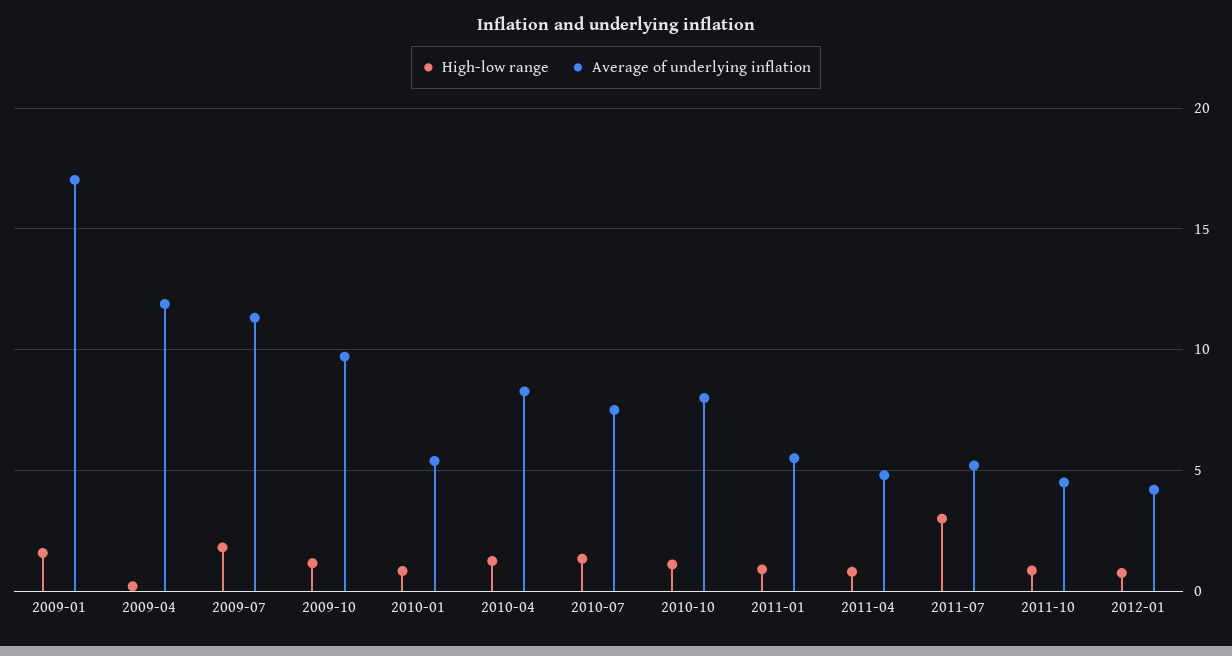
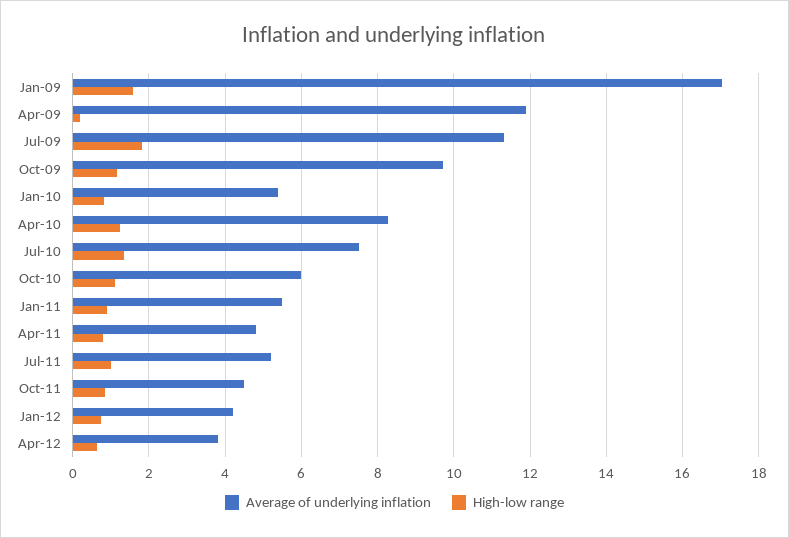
Average of underlying inflation, 2010-10: 8 -> 6
High-low range, 2011-07: 3 -> 1
Average of underlying inflation, Apr-12: none -> 3.8
High-low range, Apr-12: none -> 0.6

